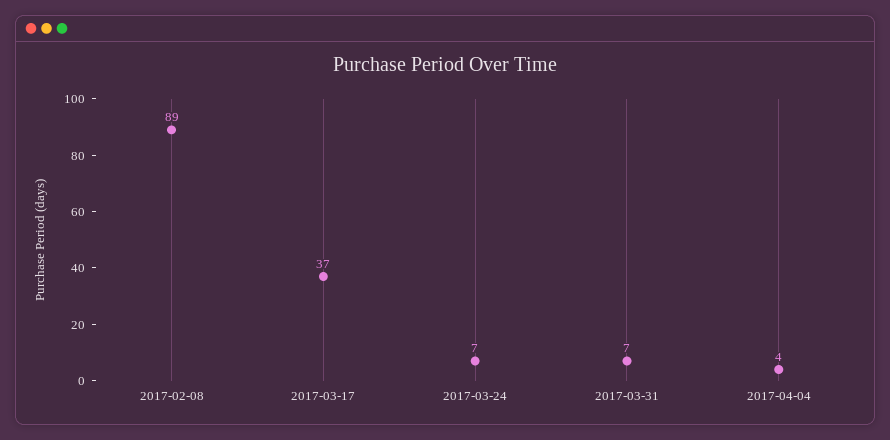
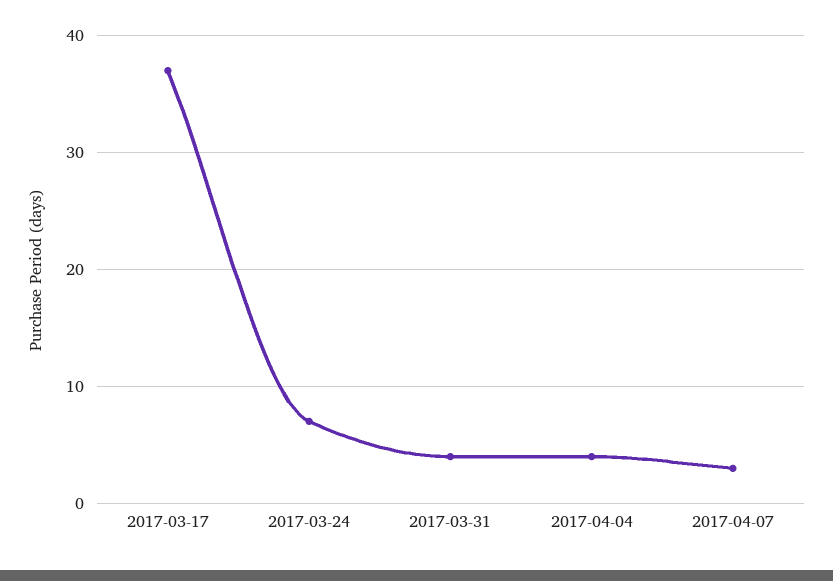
2017-02-08: 89 -> none
2017-03-31: 7 -> 4
2017-04-07: none -> 3

